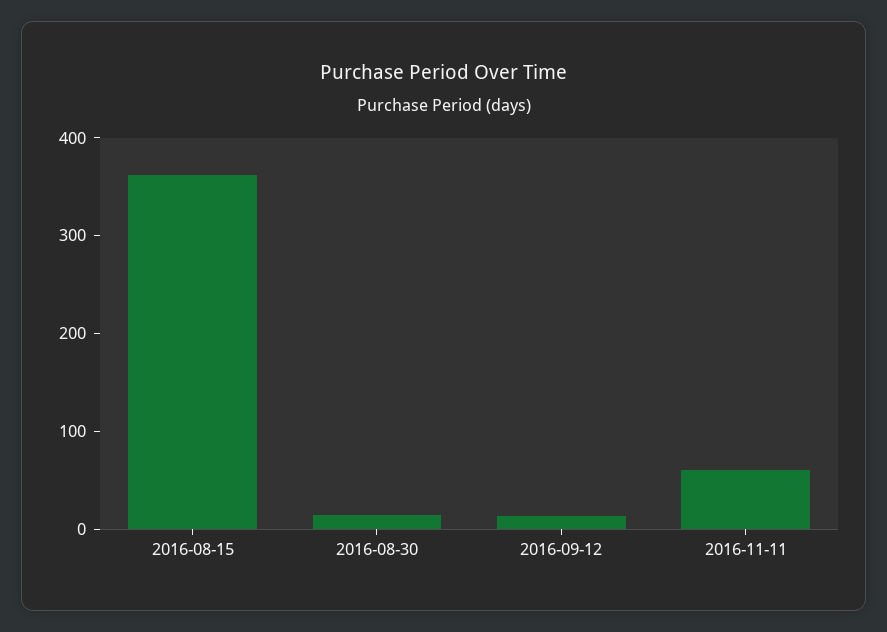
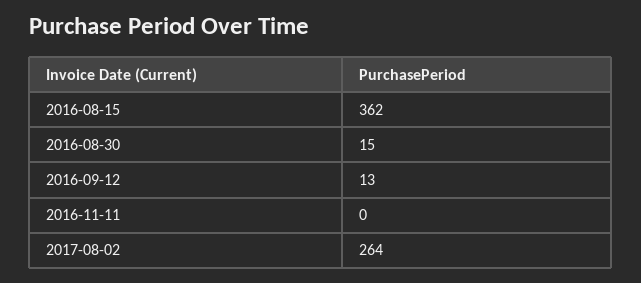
2016-11-11: 60 -> 0
2017-08-02: none -> 264

